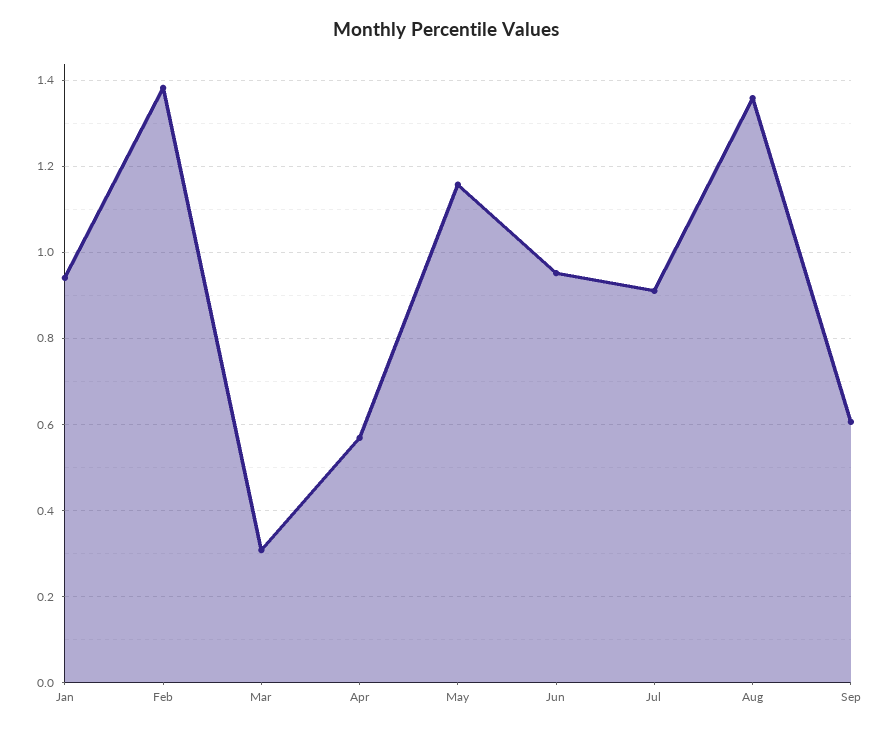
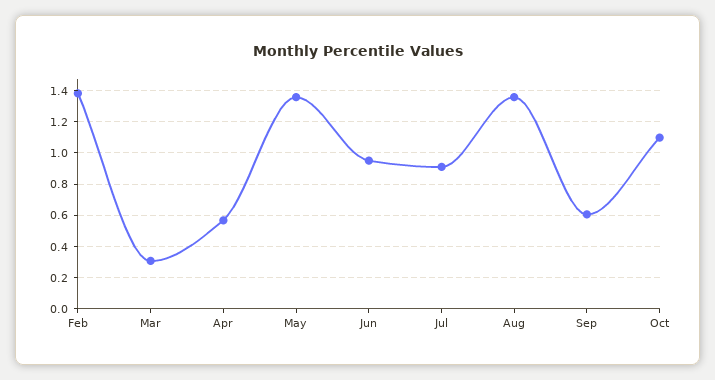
Jan: 0.94 -> none
May: 1.16 -> 1.35
Oct: none -> 1.1

